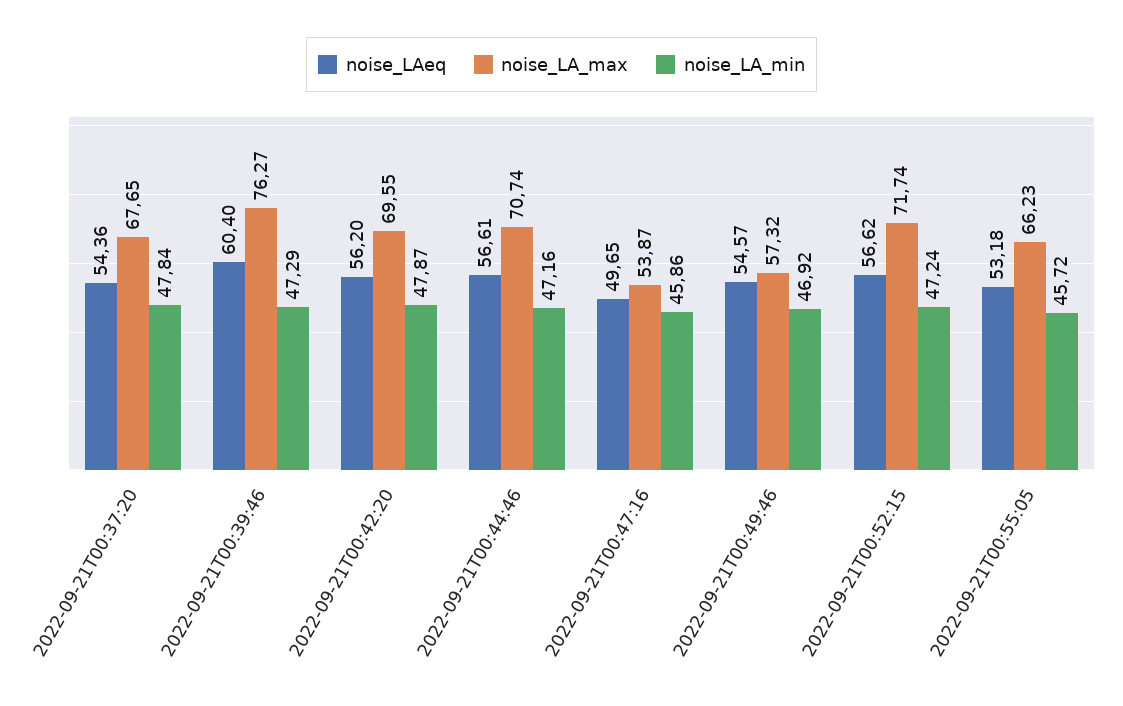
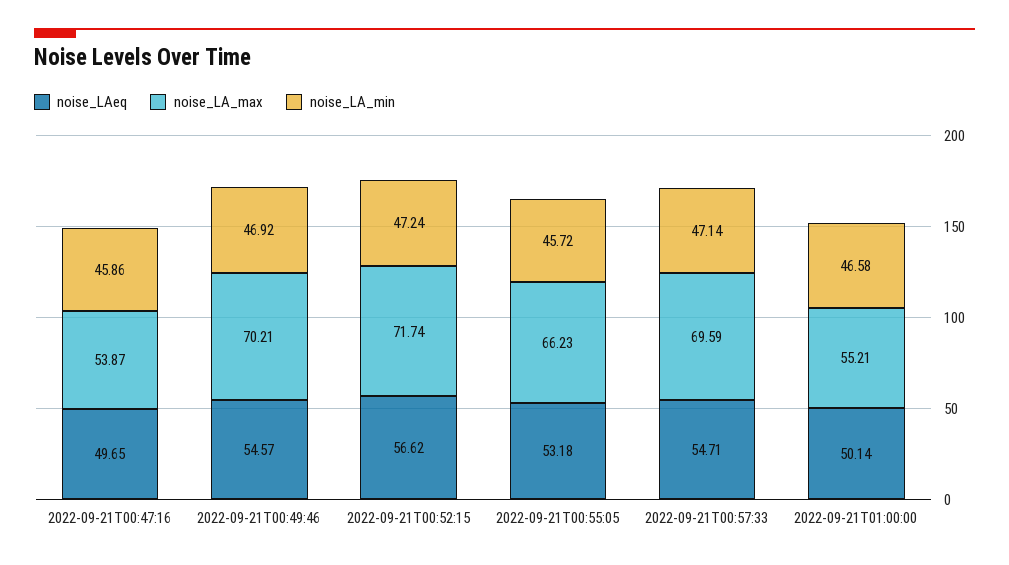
noise_LAeq, 2022-09-21T00:37:20: 54.36 -> none
noise_LA_max, 2022-09-21T00:37:20: 67.65 -> none
noise_LA_min, 2022-09-21T00:37:20: 47.84 -> none
noise_LAeq, 2022-09-21T00:39:46: 60.4 -> none
noise_LA_max, 2022-09-21T00:39:46: 76.27 -> none
noise_LA_min, 2022-09-21T00:39:46: 47.29 -> none
noise_LAeq, 2022-09-21T00:42:20: 56.2 -> none
noise_LA_max, 2022-09-21T00:42:20: 69.55 -> none
noise_LA_min, 2022-09-21T00:42:20: 47.87 -> none
noise_LAeq, 2022-09-21T00:44:46: 56.61 -> none
noise_LA_max, 2022-09-21T00:44:46: 70.74 -> none
noise_LA_min, 2022-09-21T00:44:46: 47.16 -> none
noise_LA_max, 2022-09-21T00:49:46: 57.32 -> 70.21
noise_LAeq, 2022-09-21T00:57:33: none -> 54.71
noise_LA_max, 2022-09-21T00:57:33: none -> 69.59
noise_LA_min, 2022-09-21T00:57:33: none -> 47.14
noise_LAeq, 2022-09-21T01:00:00: none -> 50.14
noise_LA_max, 2022-09-21T01:00:00: none -> 55.21
noise_LA_min, 2022-09-21T01:00:00: none -> 46.58

